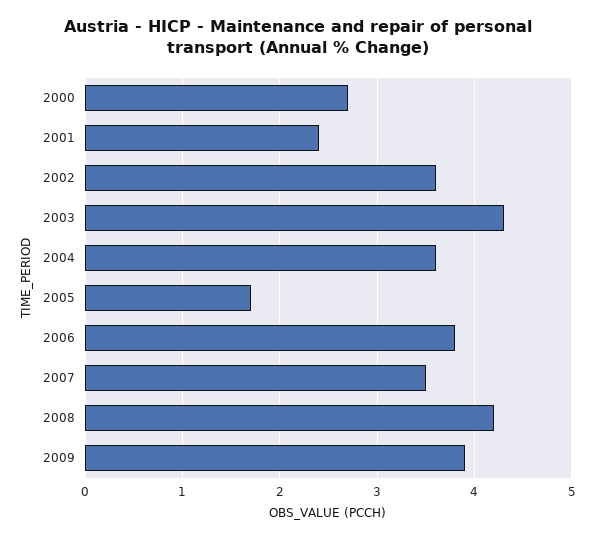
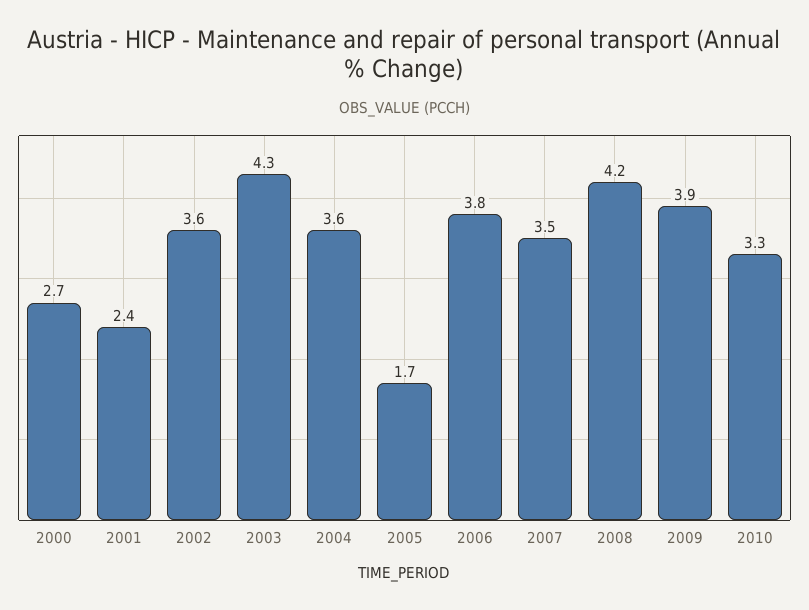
2010: none -> 3.3

